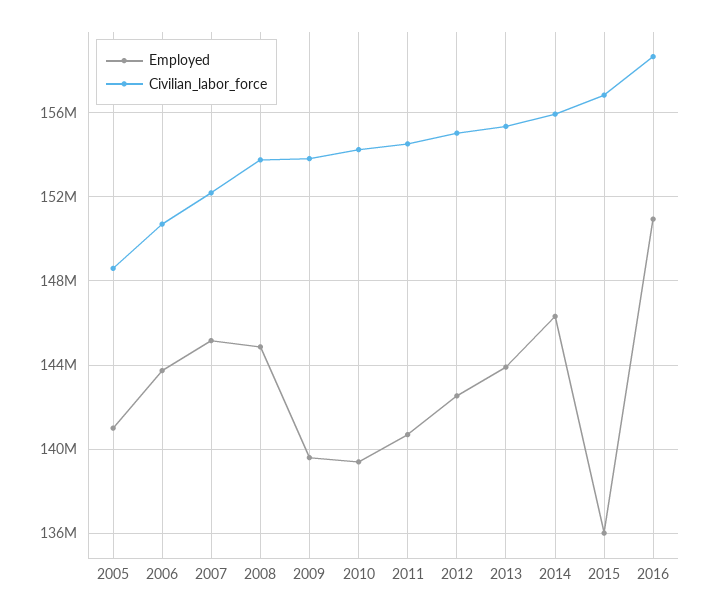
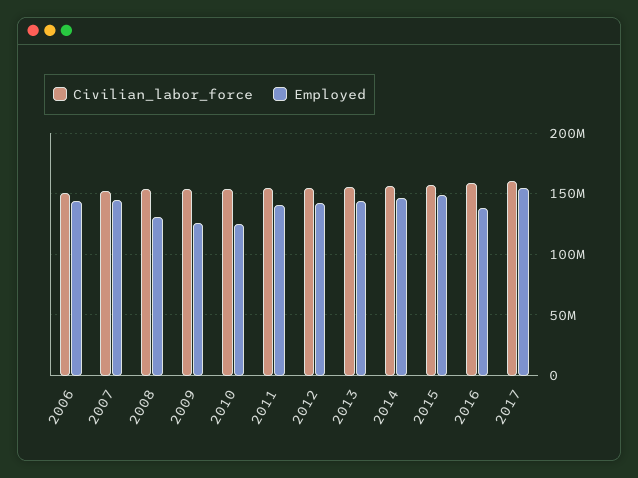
Employed, 2005: 141000000 -> none
Civilian_labor_force, 2005: 148500000 -> none
Employed, 2008: 145000000 -> 130000000
Employed, 2009: 139500000 -> 125000000
Employed, 2010: 139500000 -> 125000000
Employed, 2015: 136000000 -> 150000000
Employed, 2016: 151000000 -> 140000000
Civilian_labor_force, 2017: none -> 160000000
Employed, 2017: none -> 155000000

